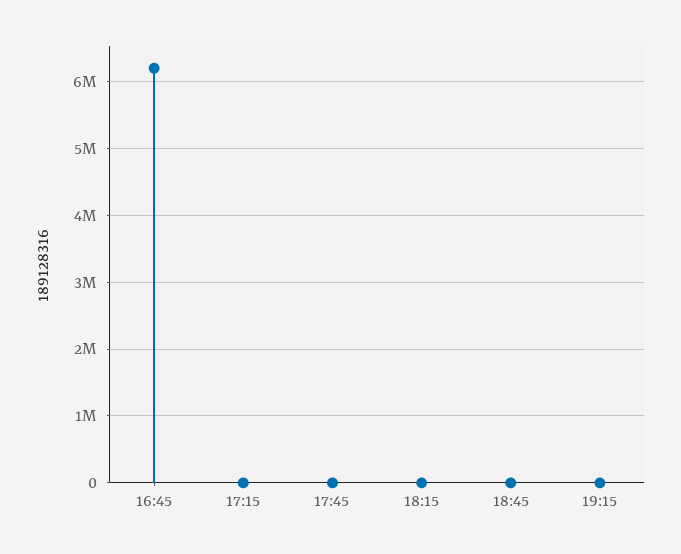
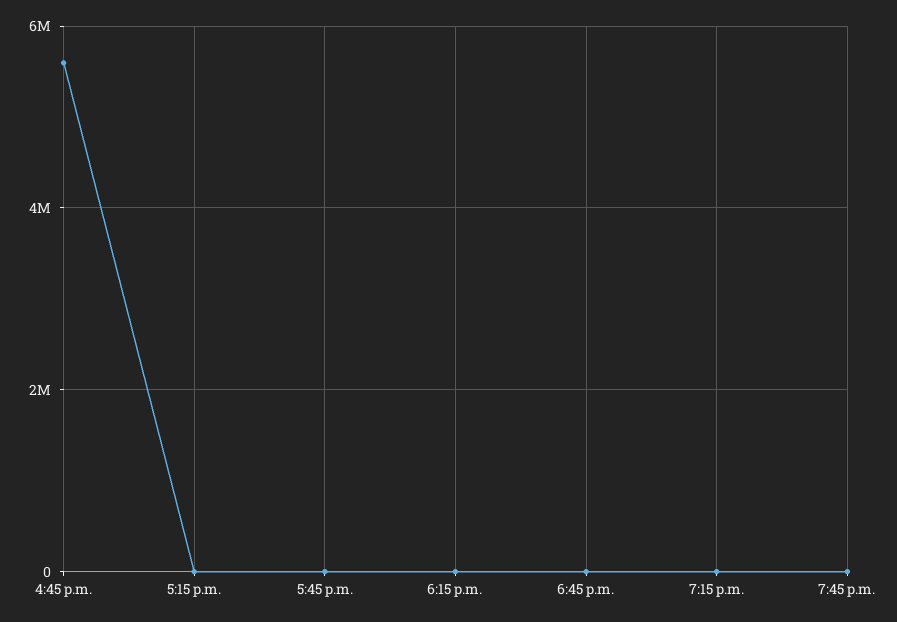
16:45: 6200000 -> 5600000
7:45 p.m.: none -> 0

